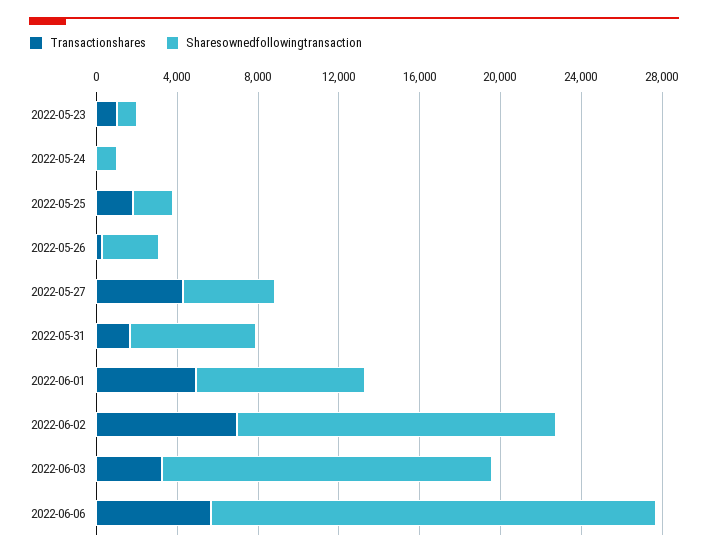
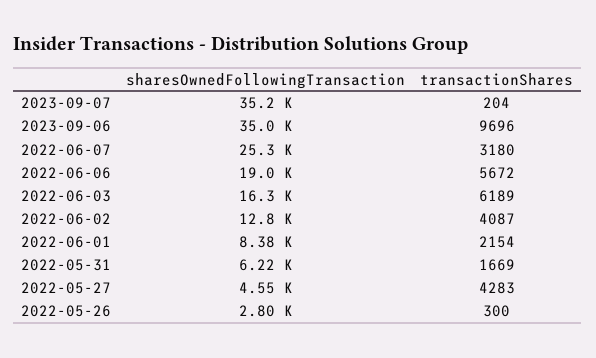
Transactionshares, 2022-05-23: 1000 -> none
Sharesownedfollowingtransaction, 2022-05-23: 1000 -> none
Transactionshares, 2022-05-24: 0 -> none
Sharesownedfollowingtransaction, 2022-05-24: 1000 -> none
Transactionshares, 2022-05-25: 2000 -> none
Sharesownedfollowingtransaction, 2022-05-25: 2000 -> none
Transactionshares, 2022-06-01: 5000 -> 2154
Transactionshares, 2022-06-02: 7000 -> 4087
Sharesownedfollowingtransaction, 2022-06-02: 16000 -> 12800
Transactionshares, 2022-06-03: 3000 -> 6189
Sharesownedfollowingtransaction, 2022-06-06: 22000 -> 19000
Sharesownedfollowingtransaction, 2023-09-07: none -> 35200
Transactionshares, 2023-09-07: none -> 204
Sharesownedfollowingtransaction, 2023-09-06: none -> 35000
Transactionshares, 2023-09-06: none -> 9696
Sharesownedfollowingtransaction, 2022-06-07: none -> 25300
Transactionshares, 2022-06-07: none -> 3180

